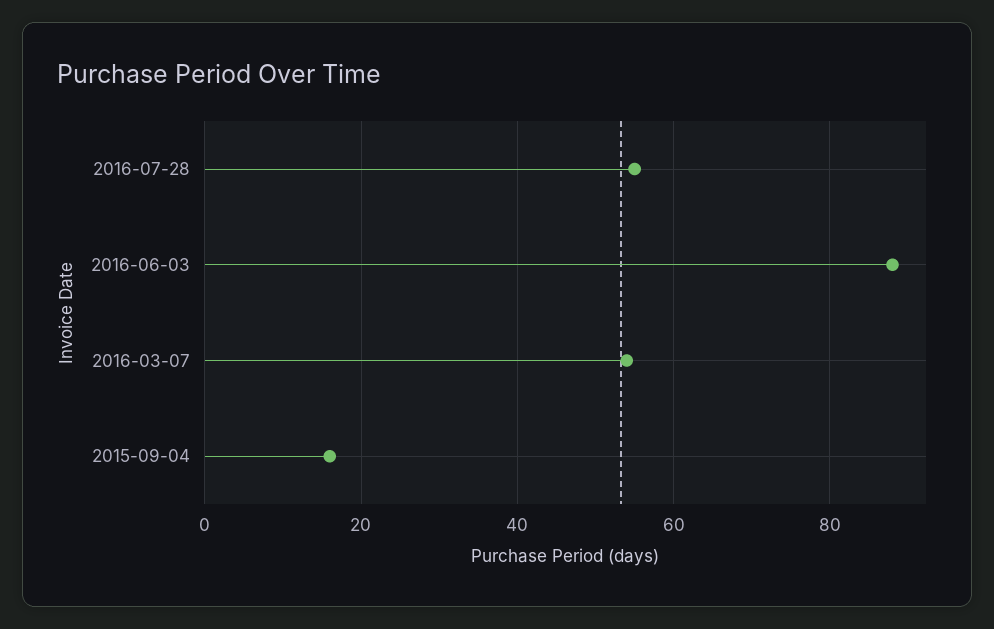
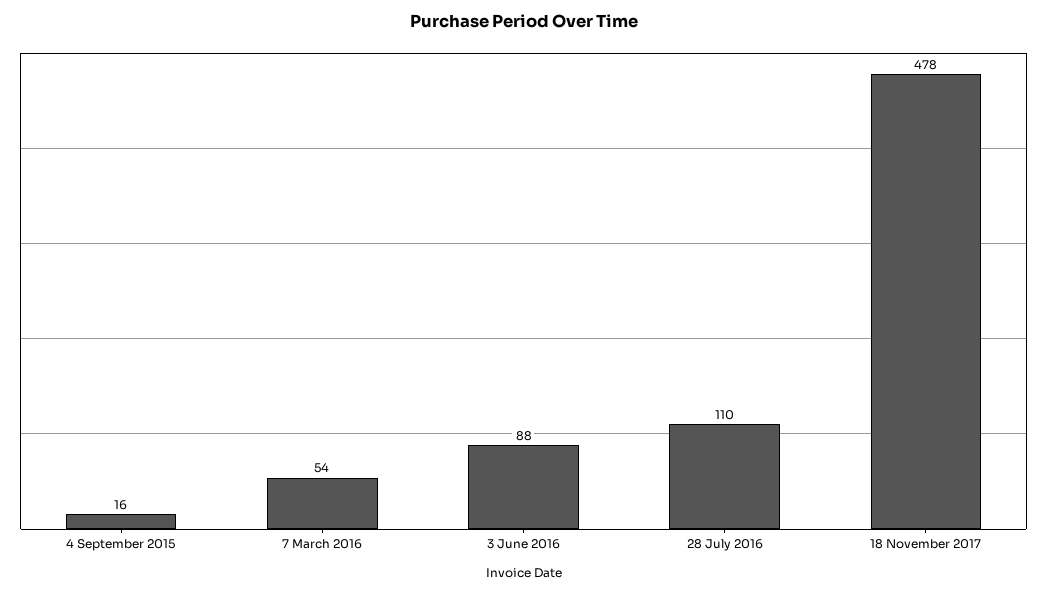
2016-07-28: 55 -> 110
18 November 2017: none -> 478

